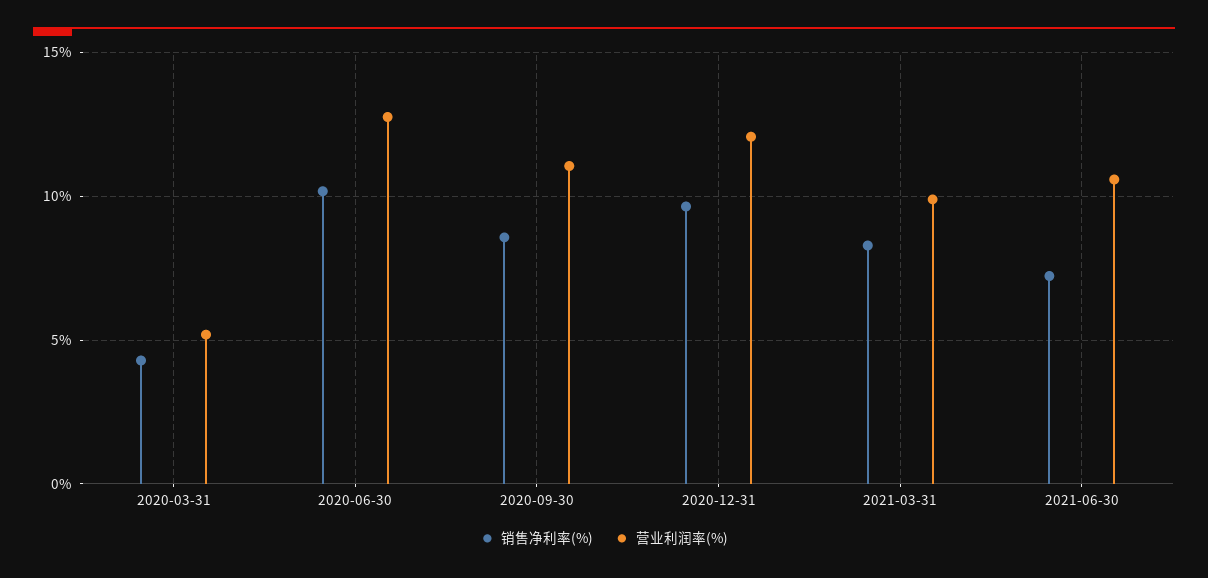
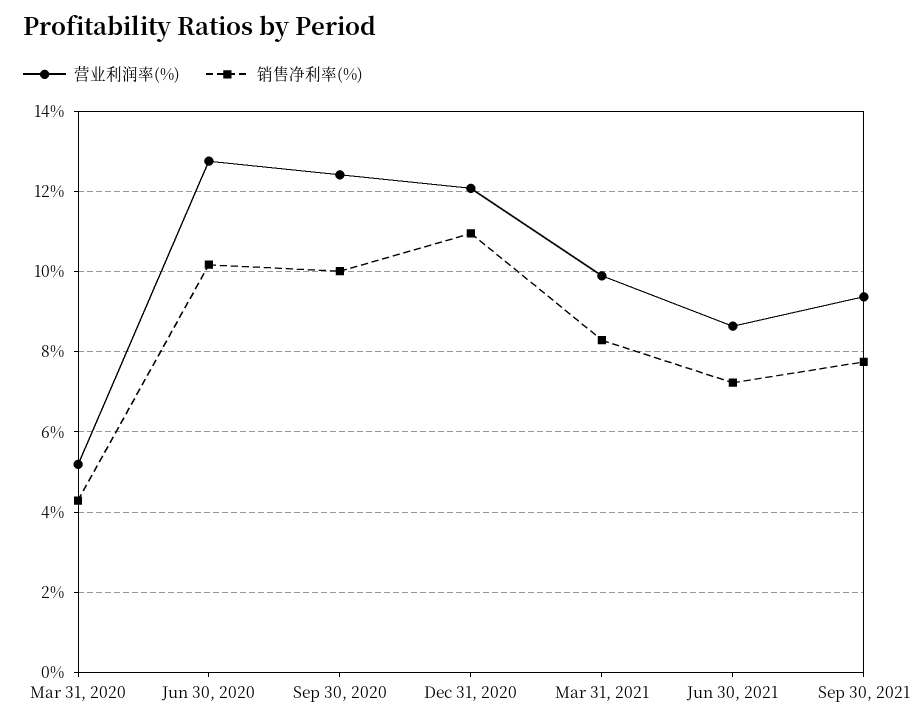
销售净利率(%), 2020-09-30: 8.5 -> 10
营业利润率(%), 2020-09-30: 11 -> 12.4
销售净利率(%), 2020-12-31: 9.5 -> 11
营业利润率(%), 2021-06-30: 10.5 -> 8.6
营业利润率(%), Sep 30, 2021: none -> 9.4
销售净利率(%), Sep 30, 2021: none -> 7.8

